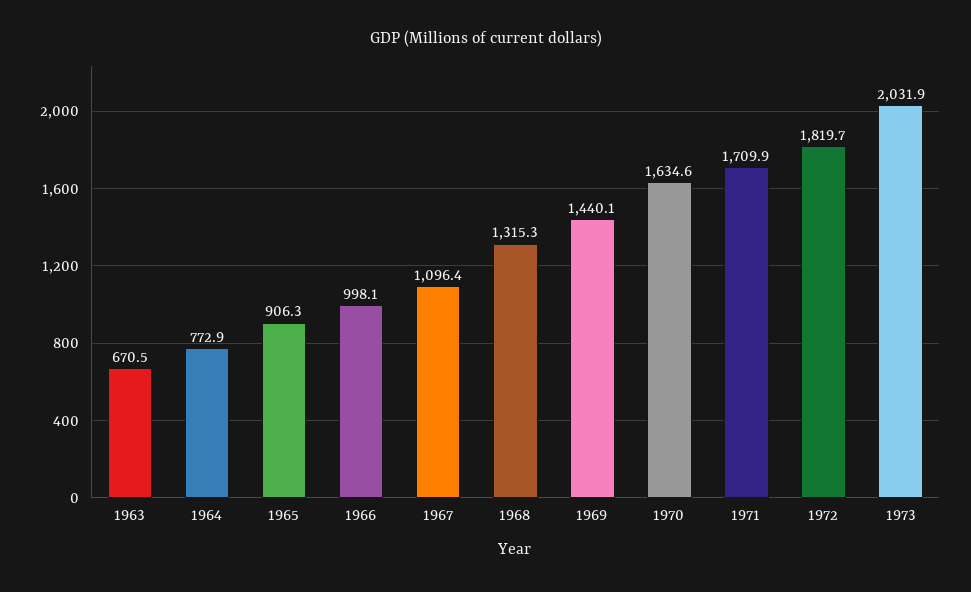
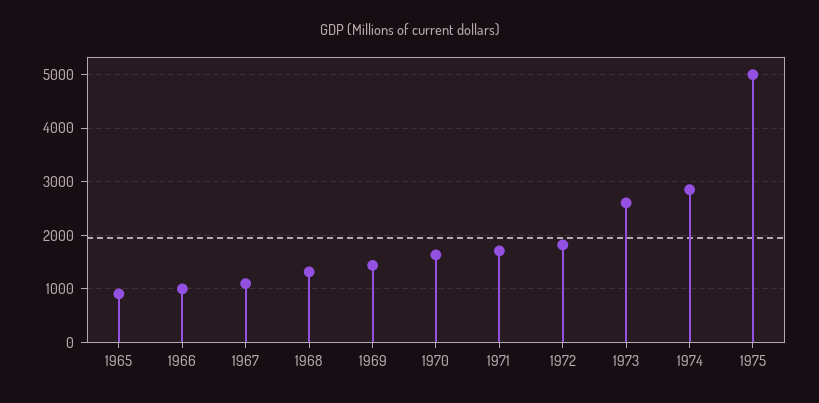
1963: 670.5 -> none
1964: 772.9 -> none
1973: 2031.9 -> 2600
1974: none -> 2800
1975: none -> 5000

